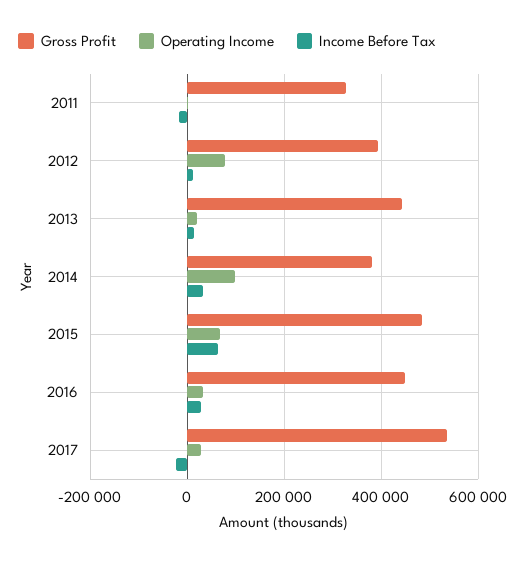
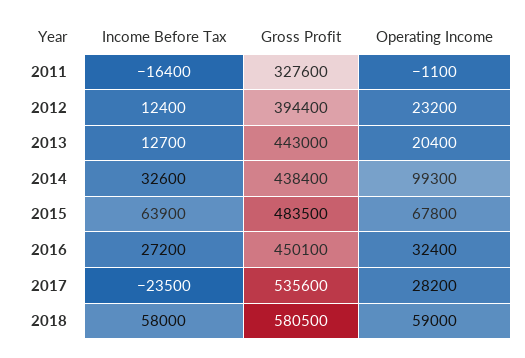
Operating Income, 2012: 80000 -> 23200
Gross Profit, 2014: 380000 -> 438400
Income Before Tax, 2018: none -> 58000
Gross Profit, 2018: none -> 580500
Operating Income, 2018: none -> 59000

